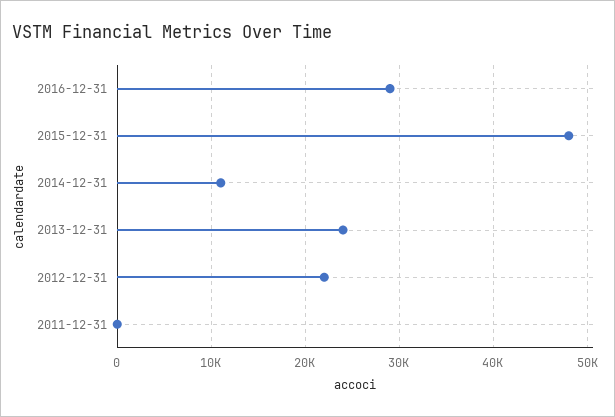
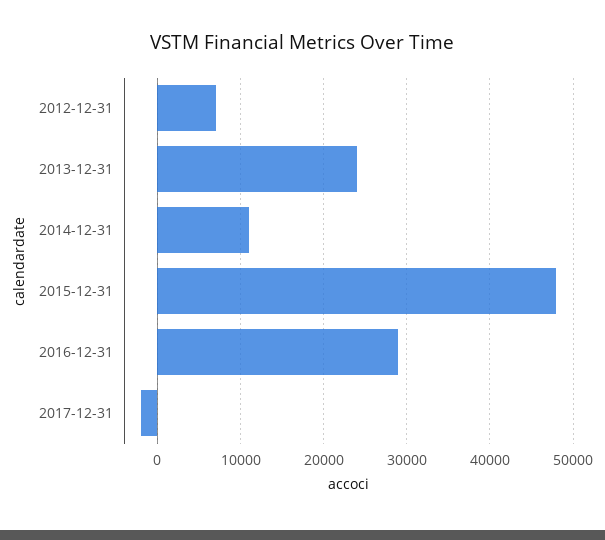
2012-12-31: 22000 -> 7000
2011-12-31: 0 -> none
2017-12-31: none -> -2000

